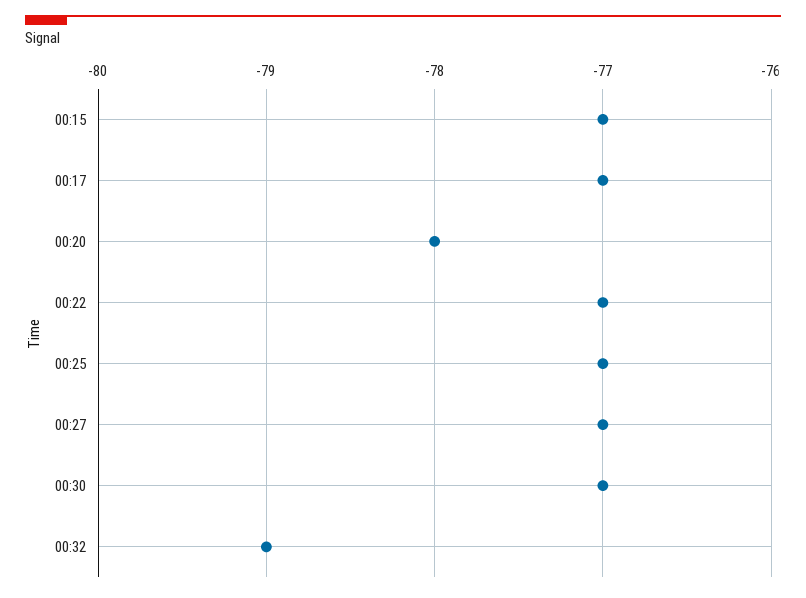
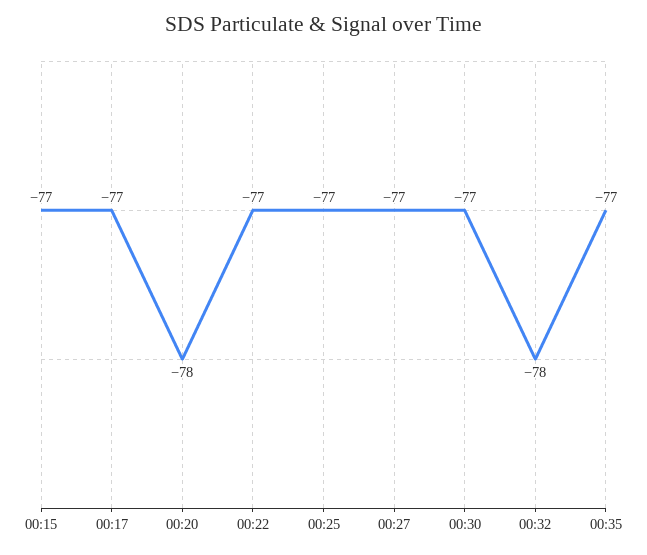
00:32: -79 -> -78
00:35: none -> -77

